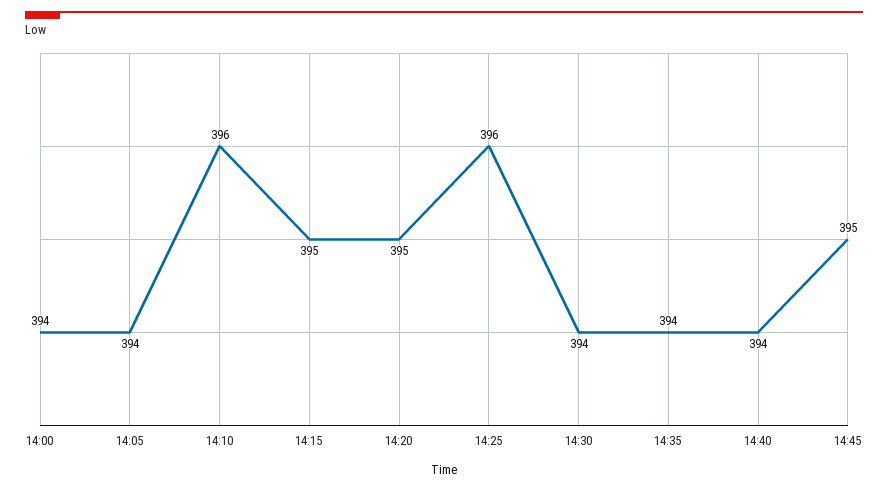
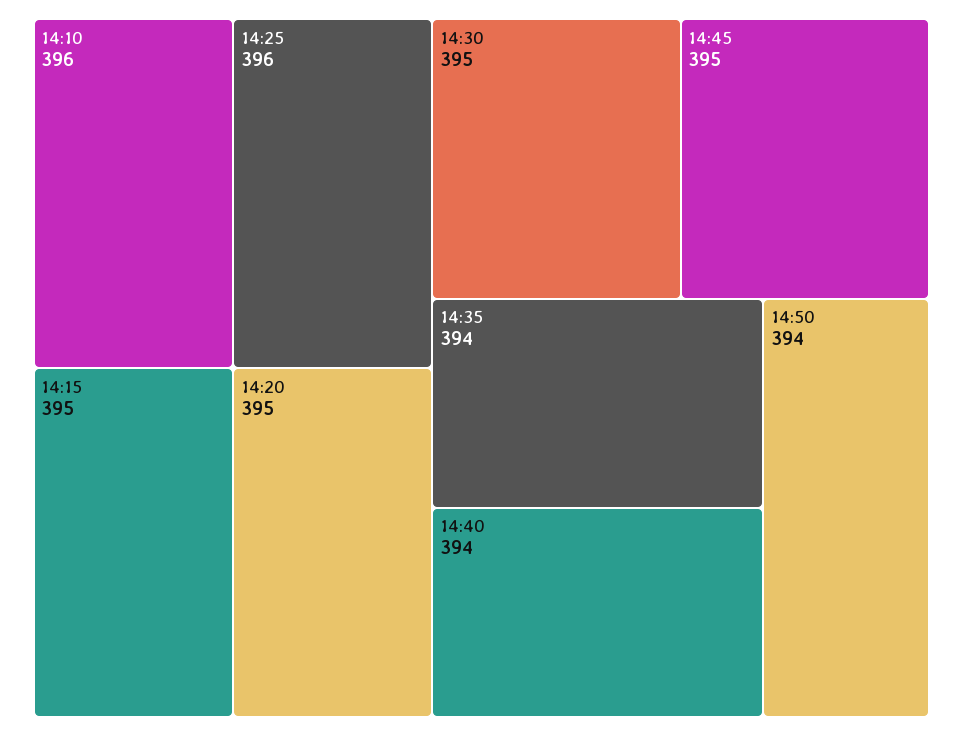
14:00: 394 -> none
14:05: 394 -> none
14:30: 394 -> 395
14:50: none -> 394

